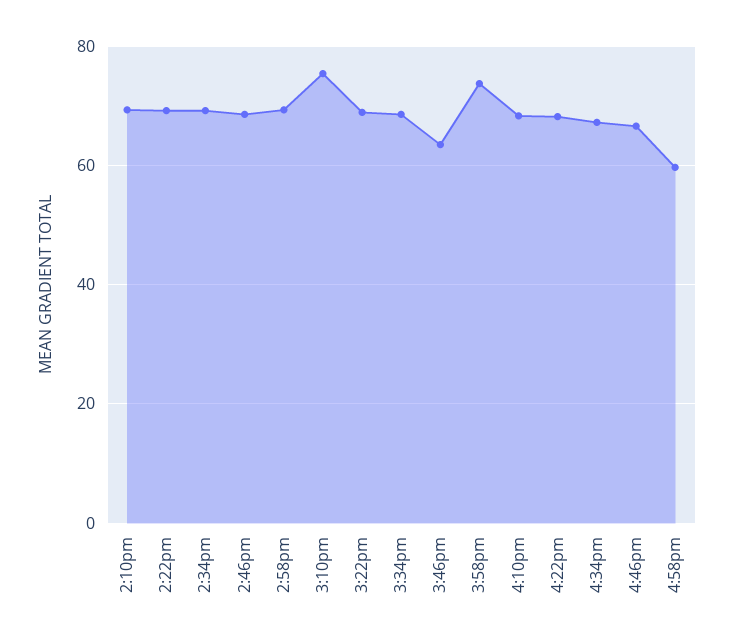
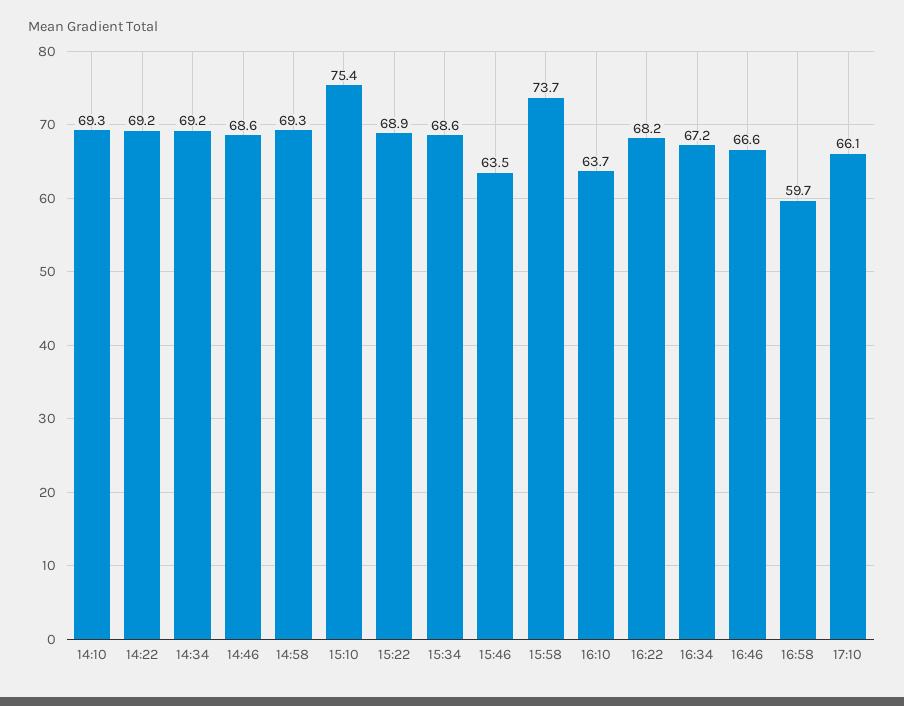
4:10pm: 68 -> 63.7
17:10: none -> 66.1

